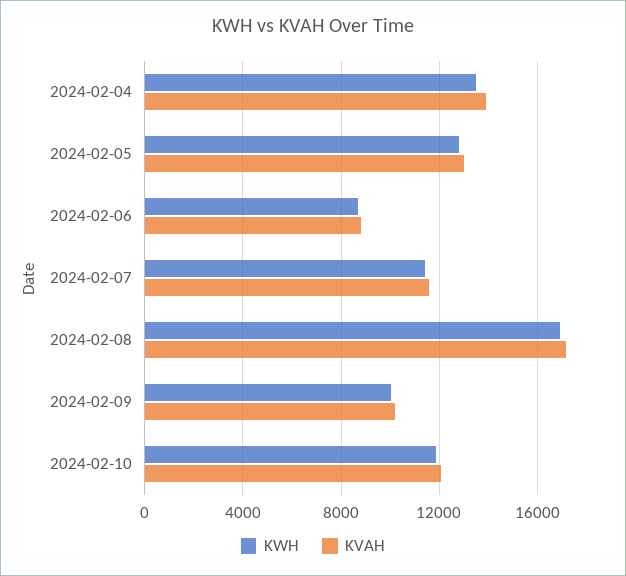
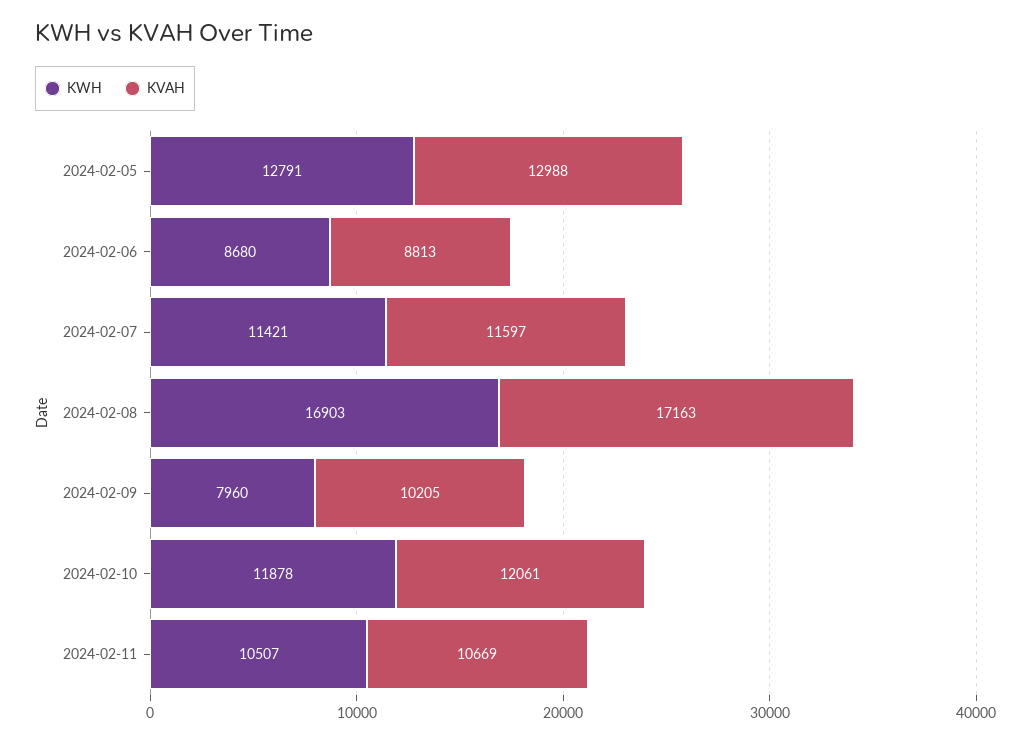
KWH, 2024-02-04: 13500 -> none
KVAH, 2024-02-04: 14000 -> none
KWH, 2024-02-09: 10000 -> 7960
KWH, 2024-02-11: none -> 10507
KVAH, 2024-02-11: none -> 10669

